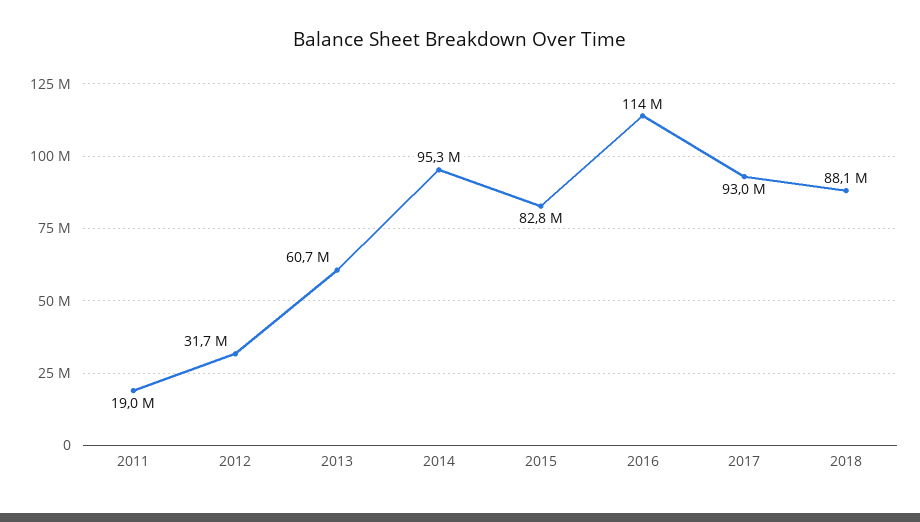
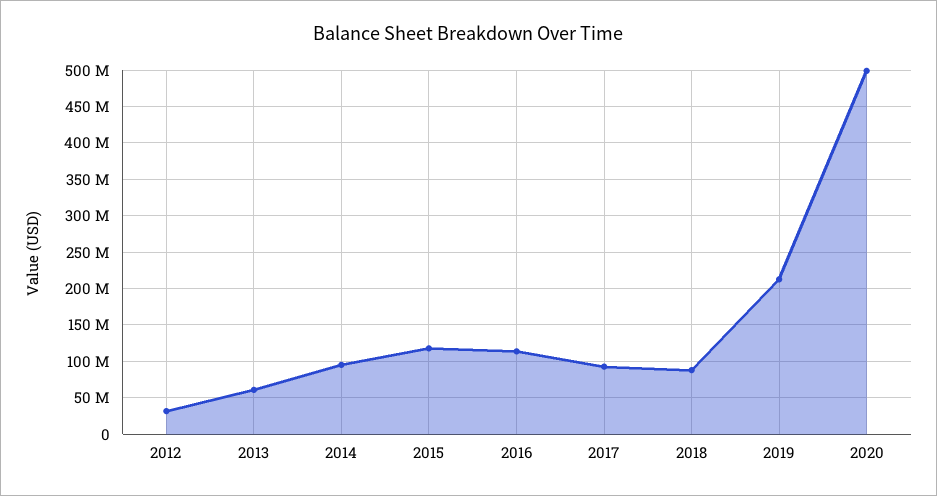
2011: 19000000 -> none
2015: 82800000 -> 120000000
2019: none -> 210000000
2020: none -> 500000000

